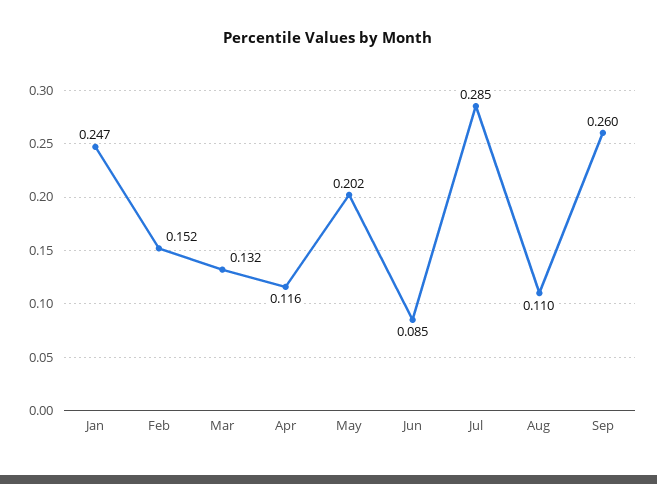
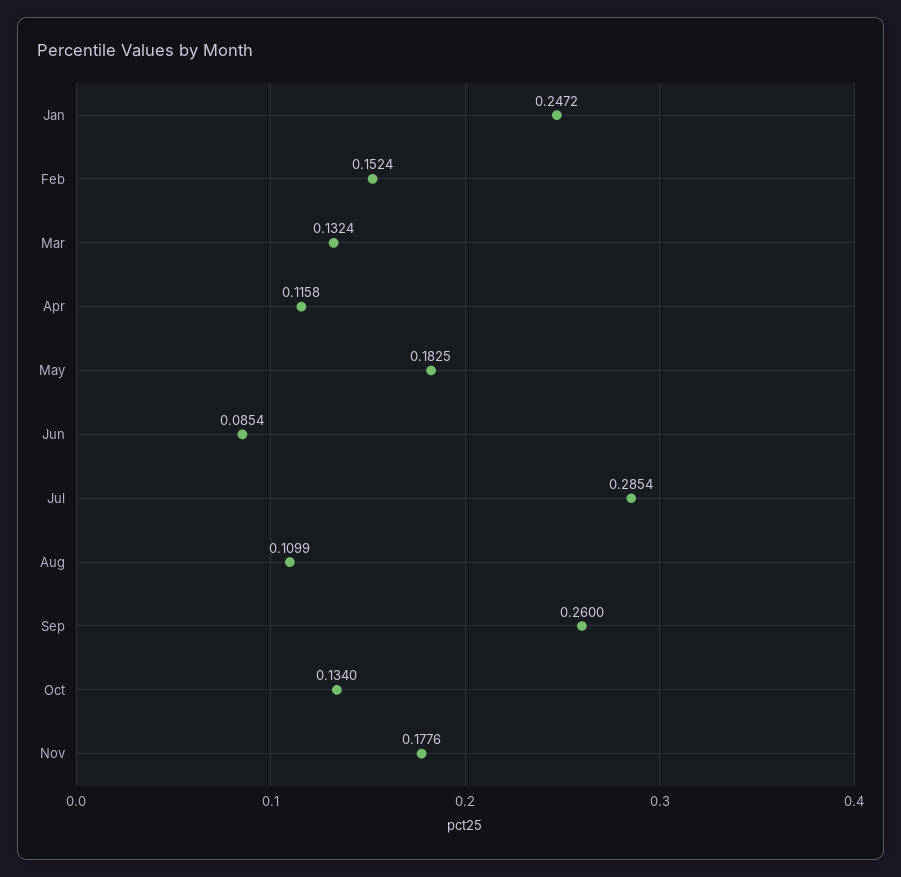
May: 0.202 -> 0.1825
Oct: none -> 0.134
Nov: none -> 0.1776

